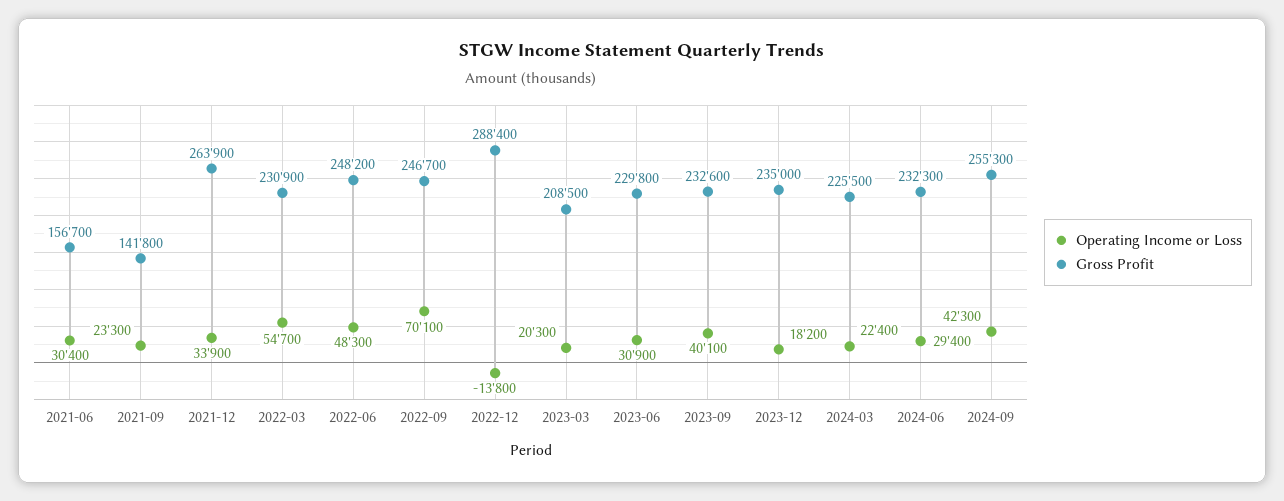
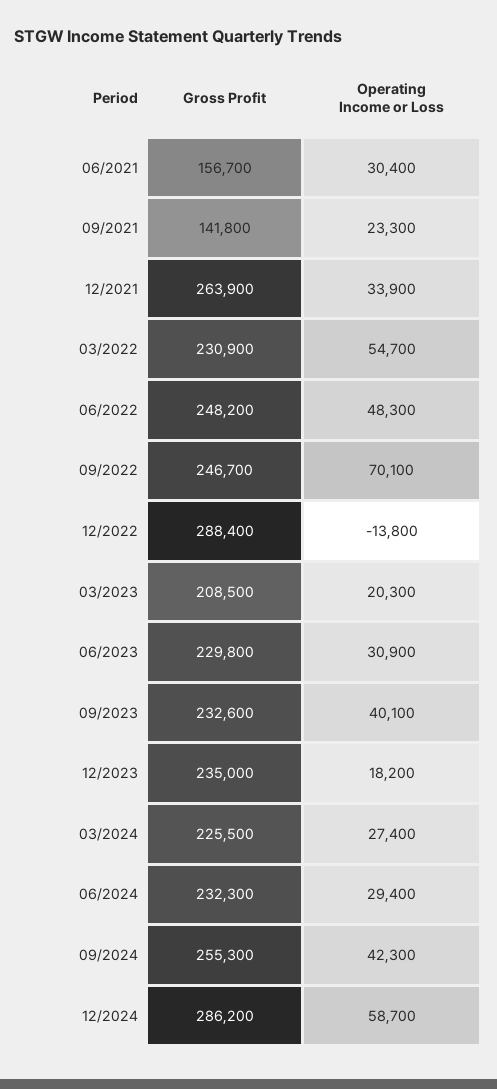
Operating Income or Loss, 2024-03: 22400 -> 27400
Gross Profit, 12/2024: none -> 286200
Operating Income or Loss, 12/2024: none -> 58700

